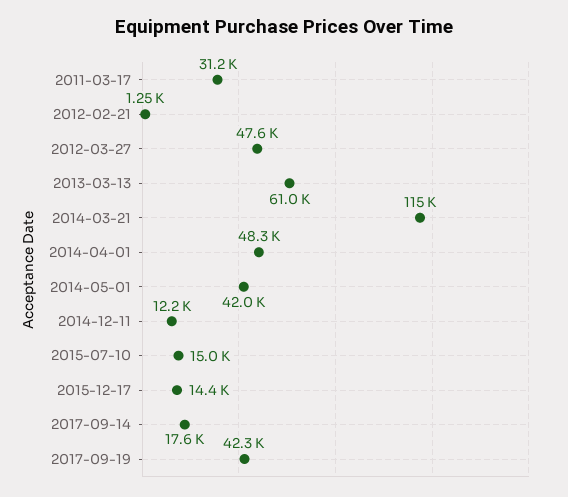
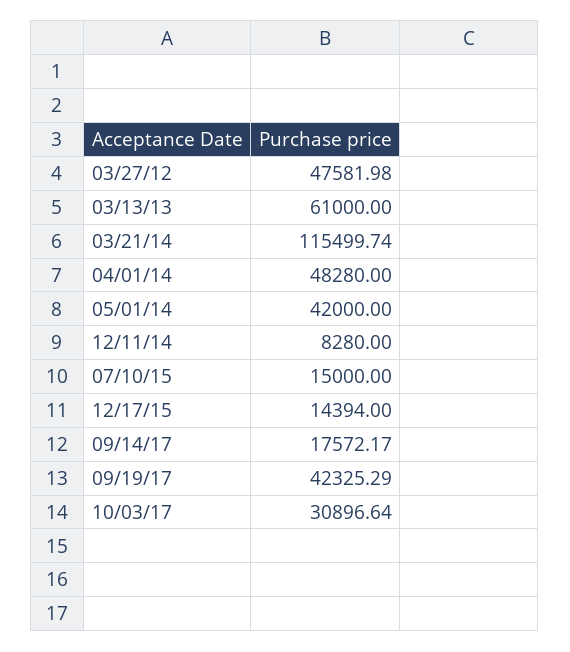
2011-03-17: 31200 -> none
2012-02-21: 1250 -> none
2014-12-11: 12200 -> 8280
10/03/17: none -> 30896.64

